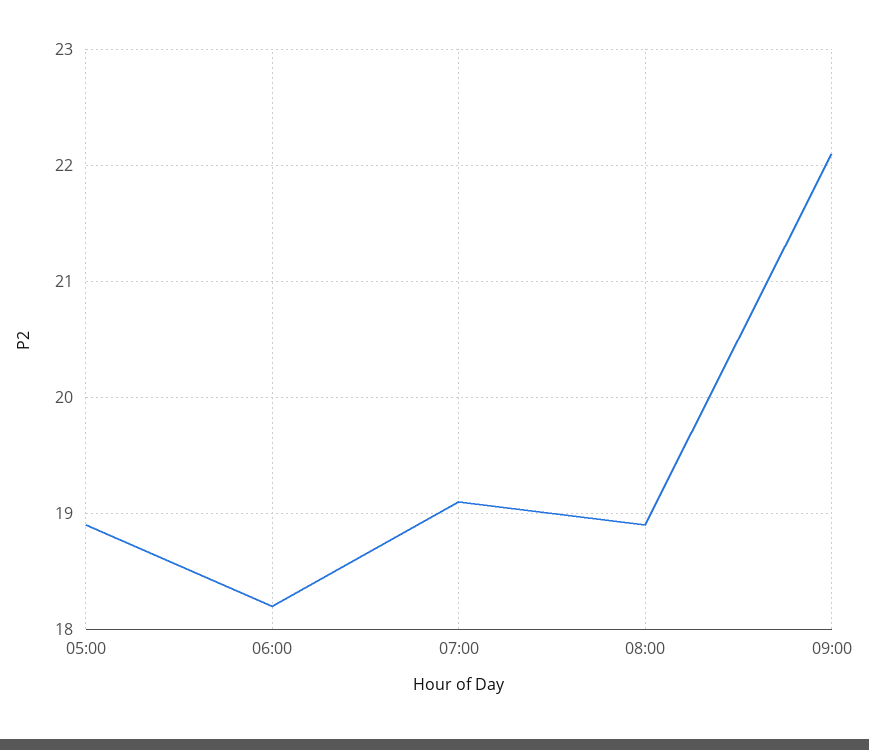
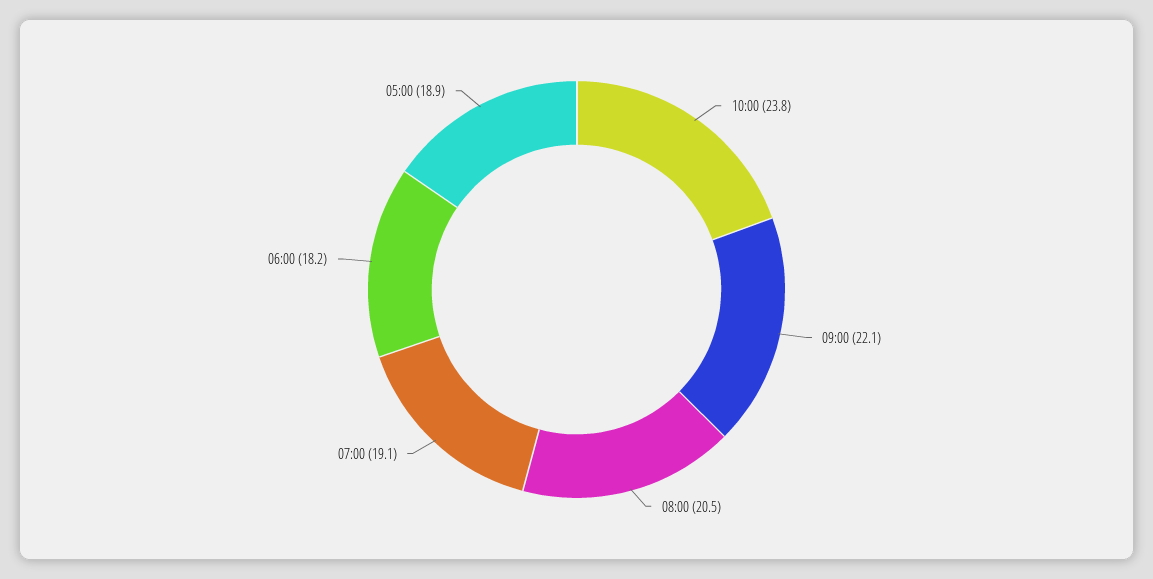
08:00: 18.9 -> 20.5
10:00: none -> 23.8

